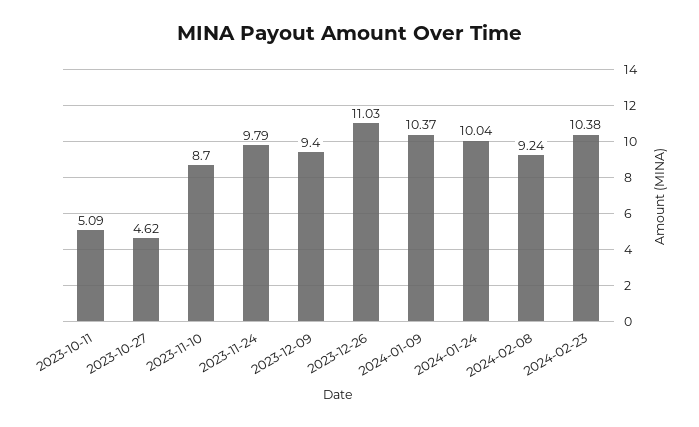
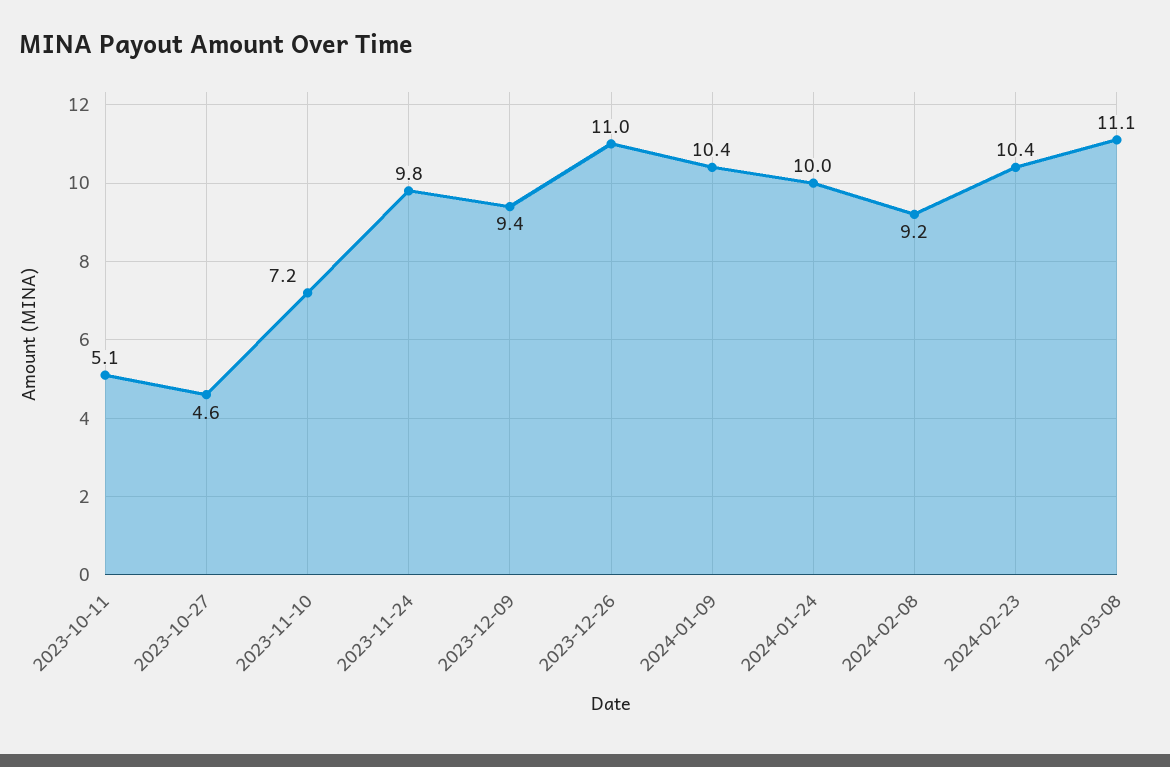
2023-11-10: 8.7 -> 7.2
2024-03-08: none -> 11.1

